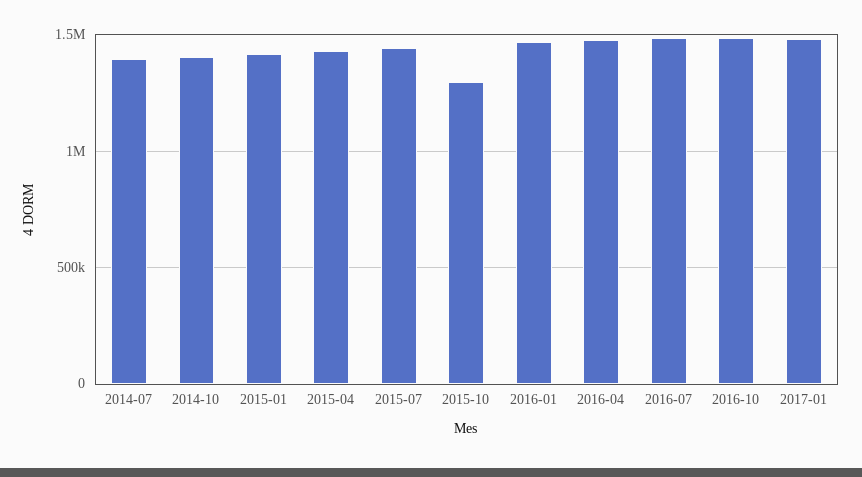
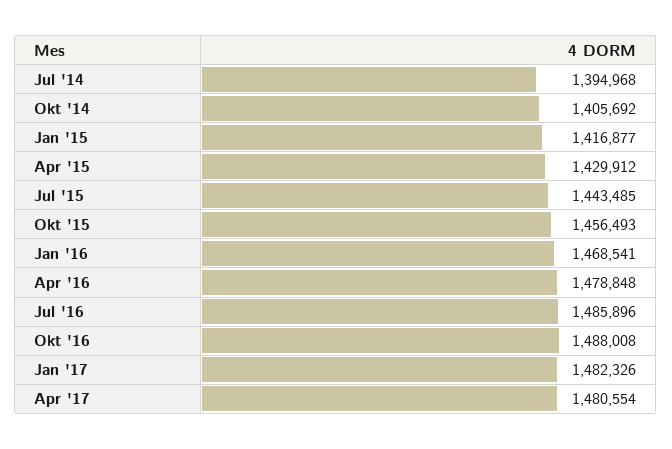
2015-10: 1300000 -> 1456493
Apr '17: none -> 1480554

